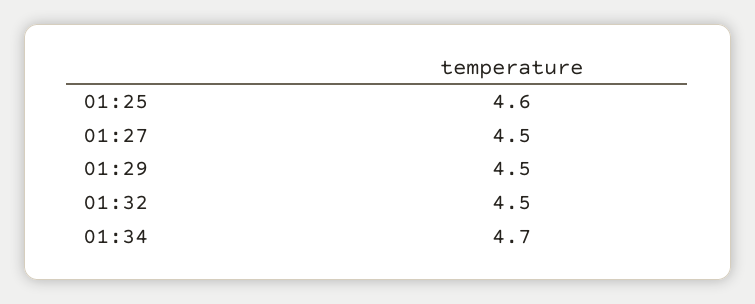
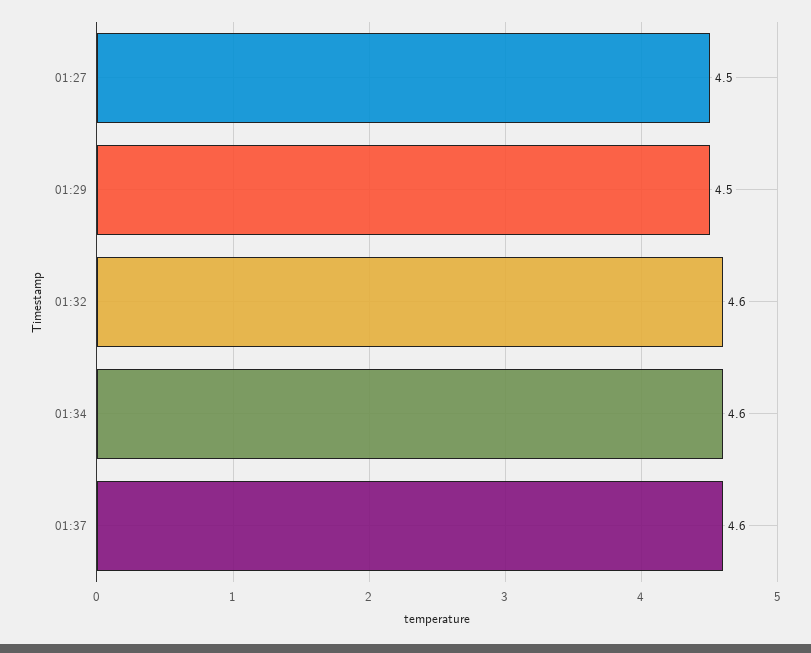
01:25: 4.6 -> none
01:32: 4.5 -> 4.6
01:34: 4.7 -> 4.6
01:37: none -> 4.6

